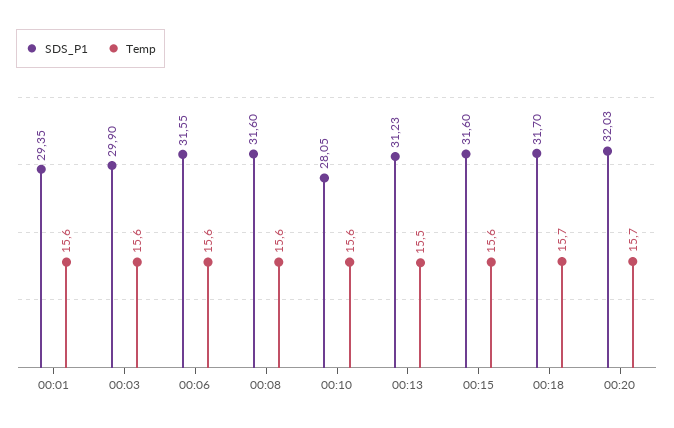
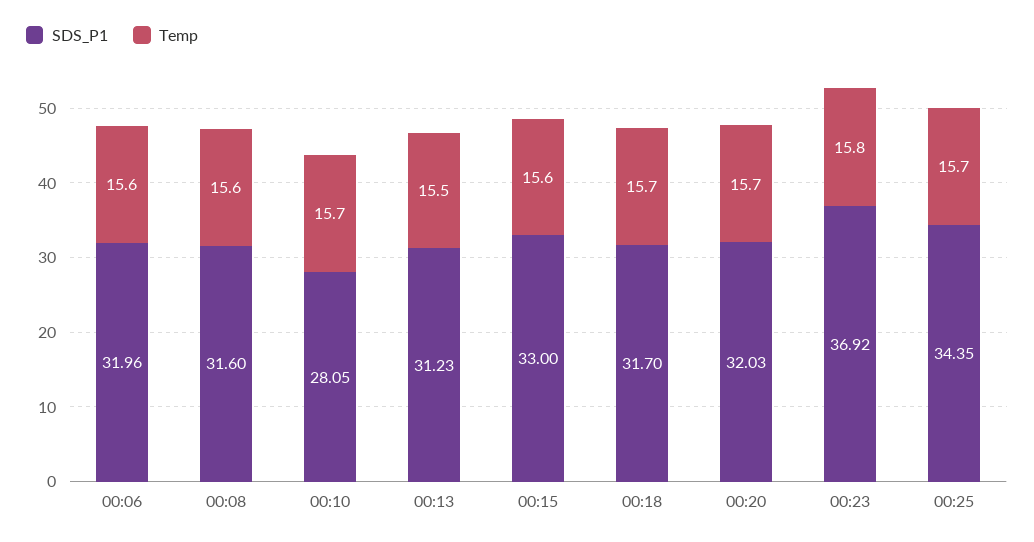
SDS_P1, 00:01: 29.35 -> none
Temp, 00:01: 15.6 -> none
SDS_P1, 00:03: 29.9 -> none
Temp, 00:03: 15.6 -> none
SDS_P1, 00:06: 31.55 -> 31.96
Temp, 00:10: 15.6 -> 15.7
SDS_P1, 00:15: 31.6 -> 33
SDS_P1, 00:23: none -> 36.92
Temp, 00:23: none -> 15.8
SDS_P1, 00:25: none -> 34.35
Temp, 00:25: none -> 15.7

